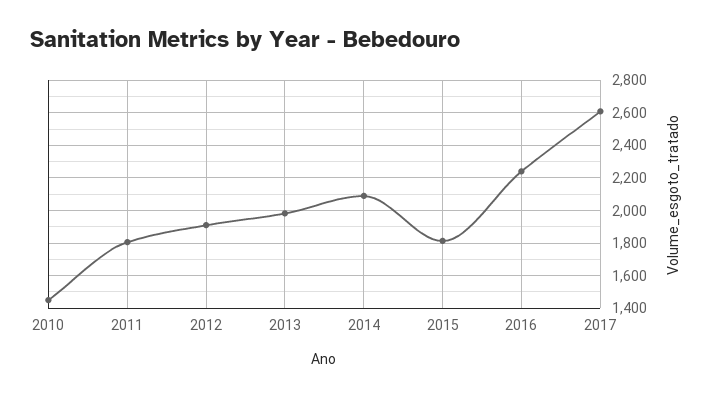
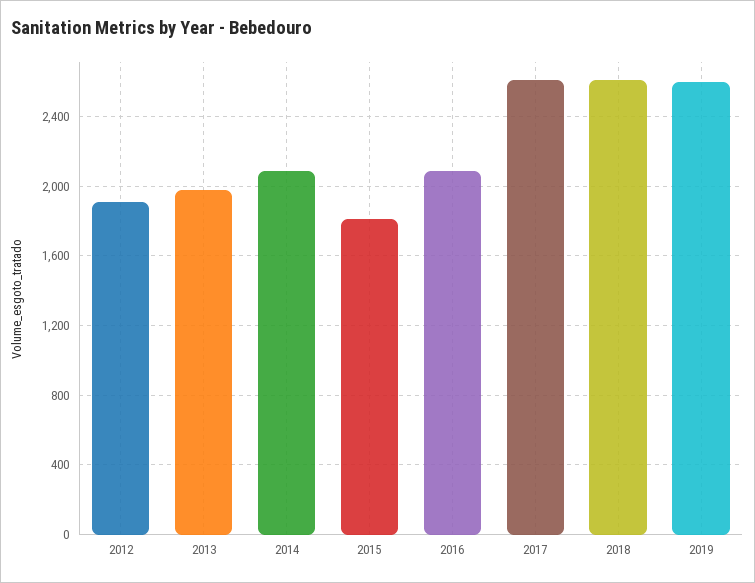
2010: 1450 -> none
2011: 1800 -> none
2016: 2250 -> 2100
2018: none -> 2600
2019: none -> 2600

